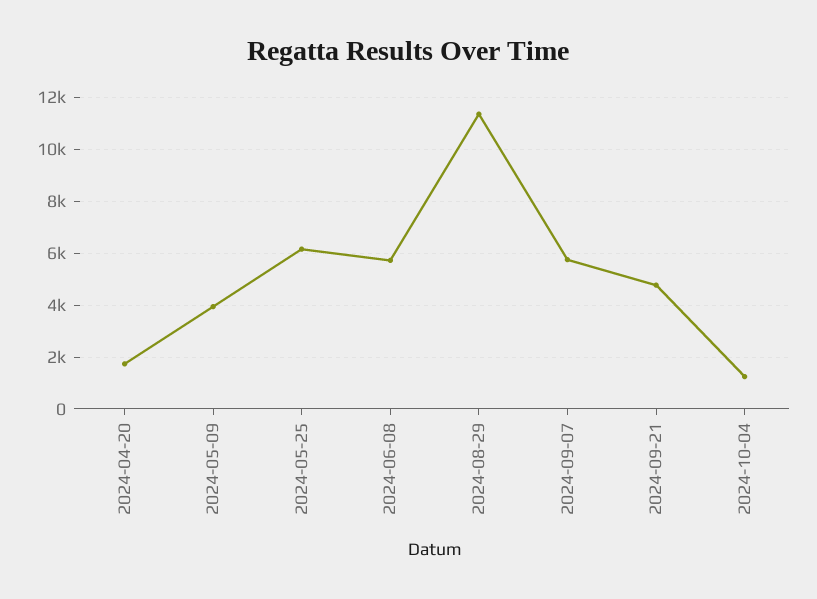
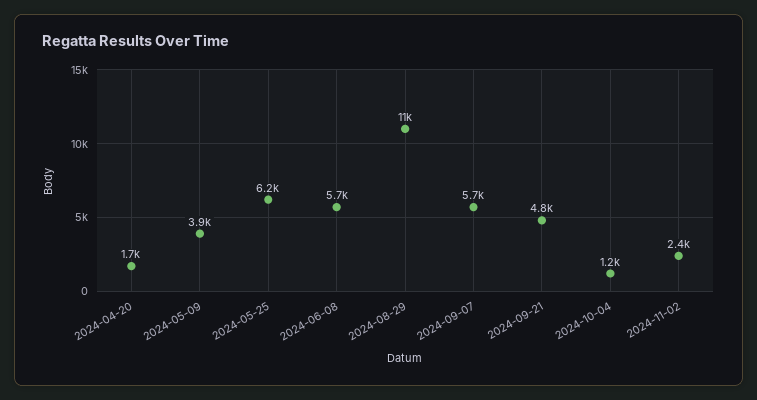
2024-11-02: none -> 2400

